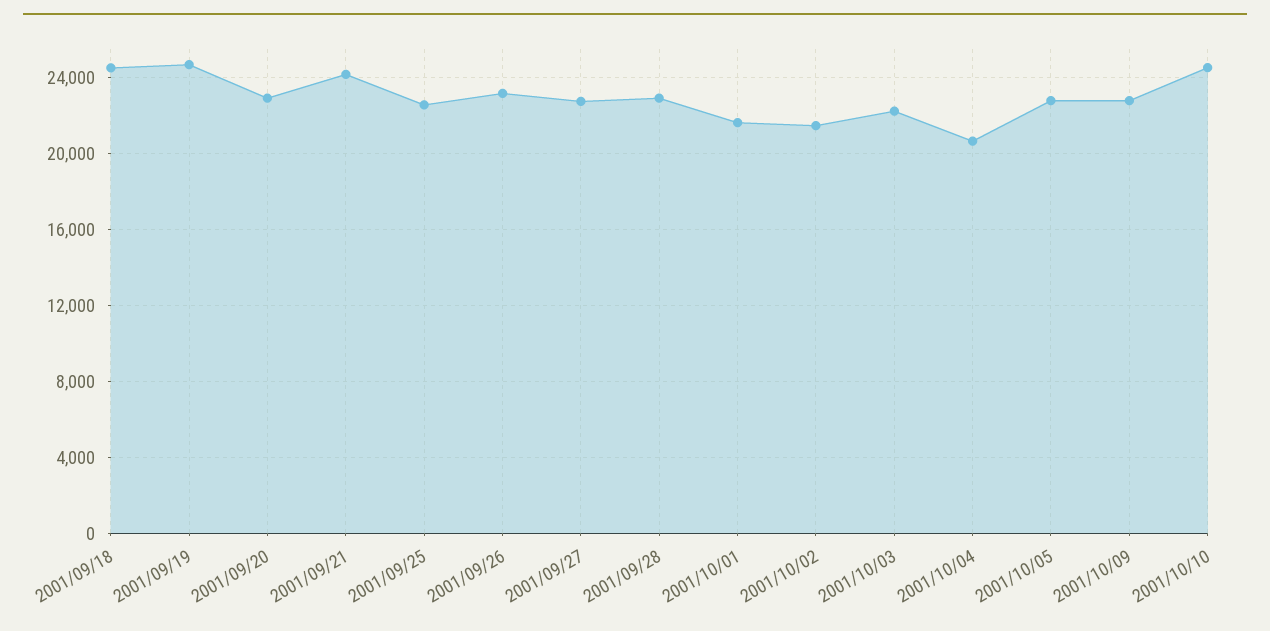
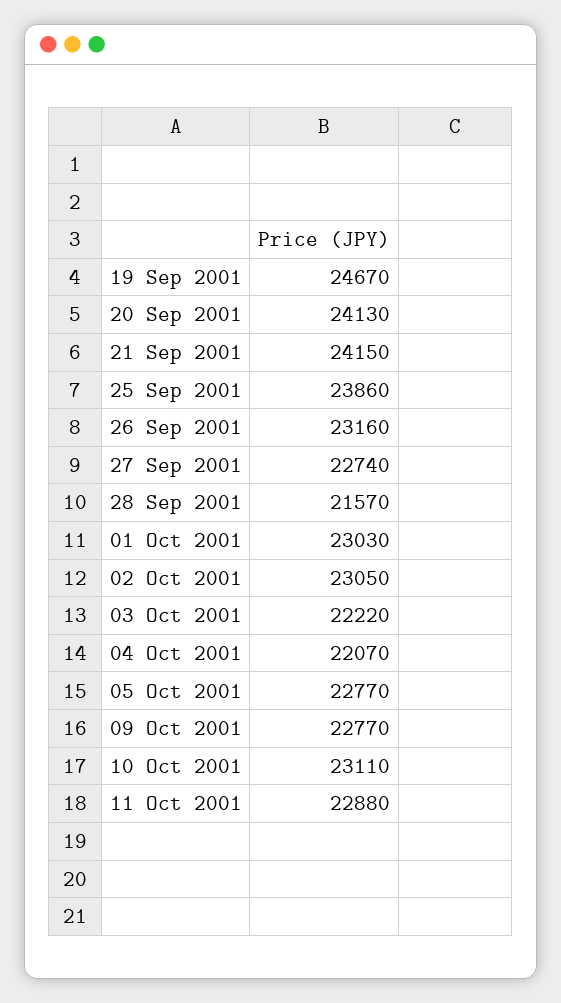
2001/09/18: 24500 -> none
2001/09/20: 23000 -> 24130
2001/09/25: 22500 -> 23860
2001/09/28: 23000 -> 21570
2001/10/01: 21500 -> 23030
2001/10/02: 21500 -> 23050
2001/10/04: 20500 -> 22070
2001/10/10: 24500 -> 23110
11 Oct 2001: none -> 22880

